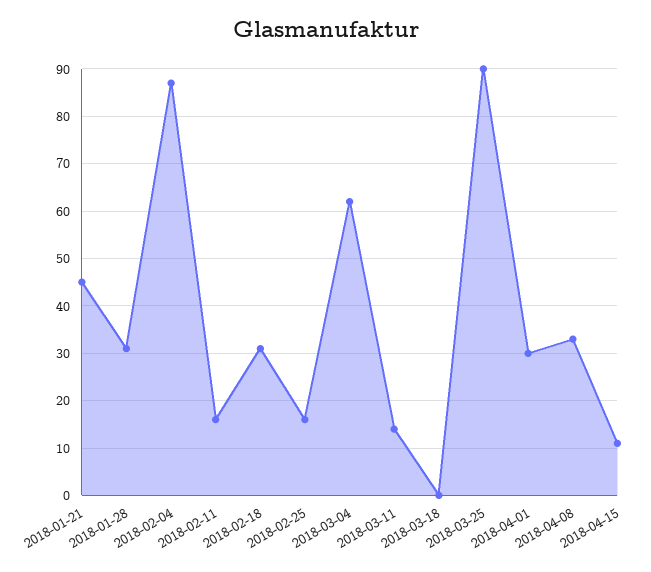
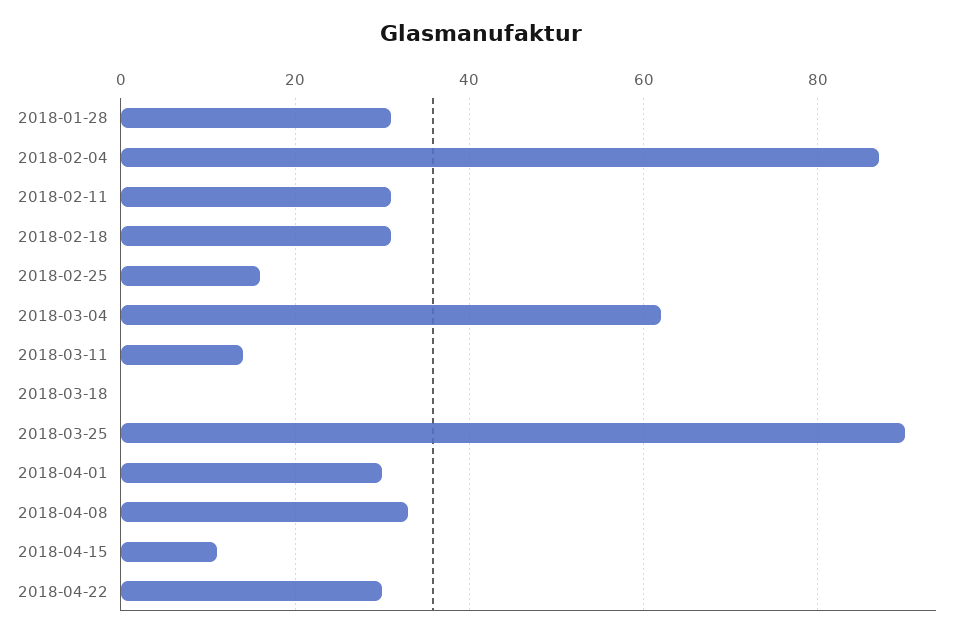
2018-01-21: 45 -> none
2018-02-11: 15 -> 30
2018-04-22: none -> 30

